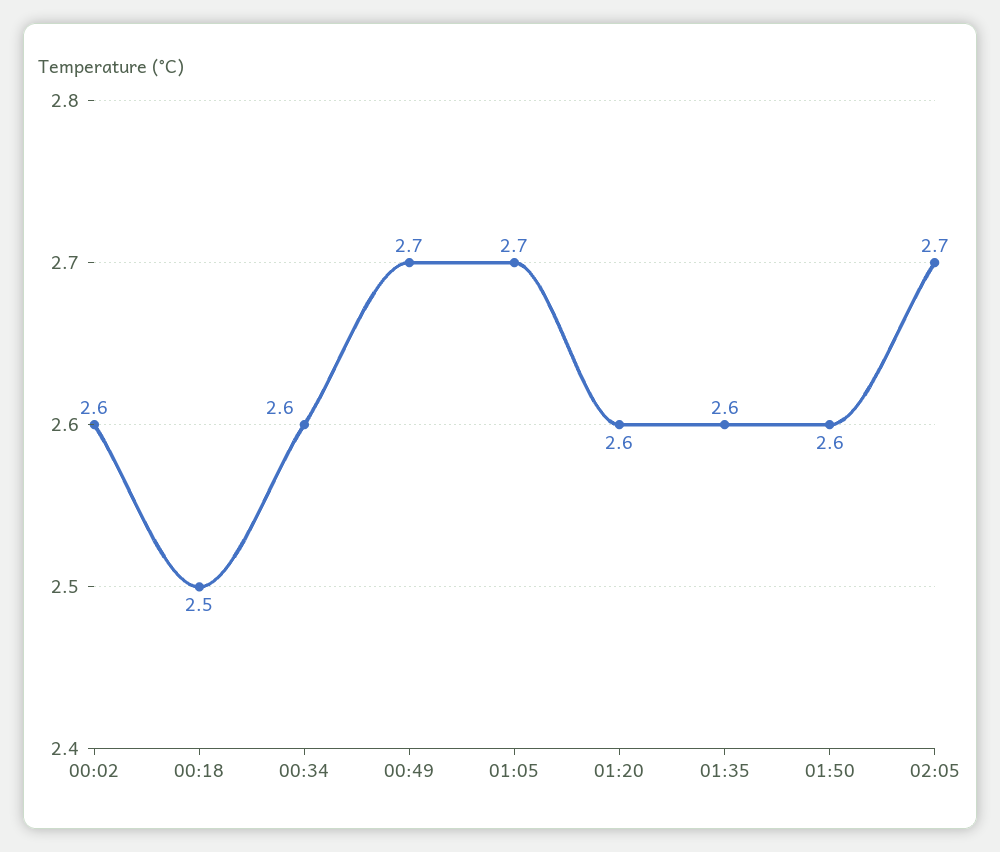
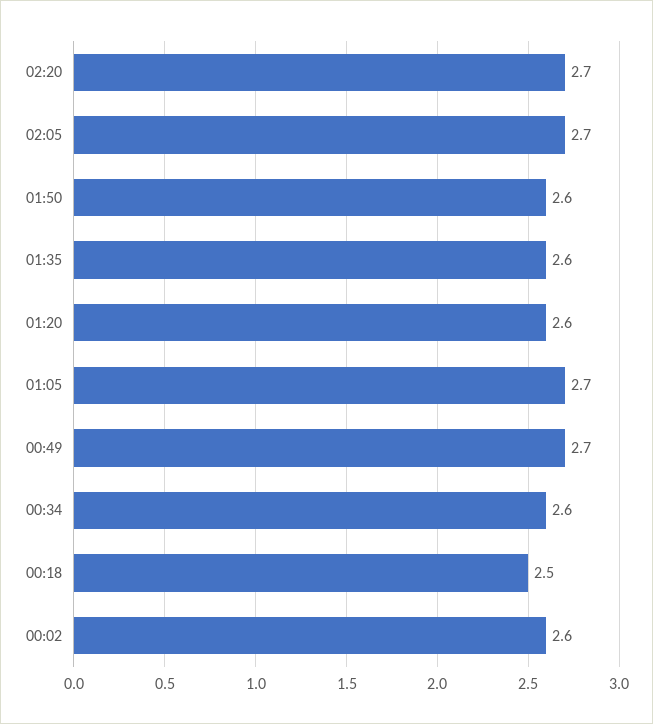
02:20: none -> 2.7

